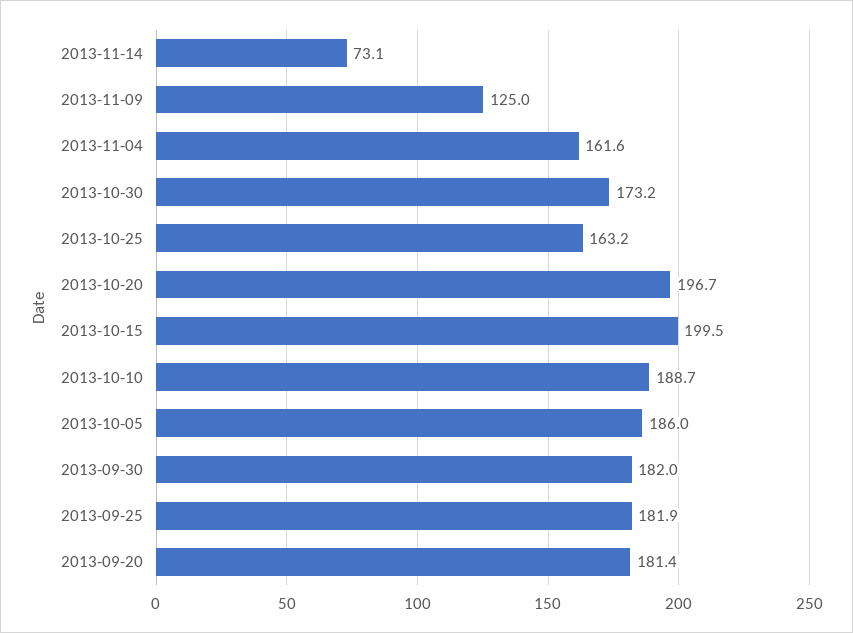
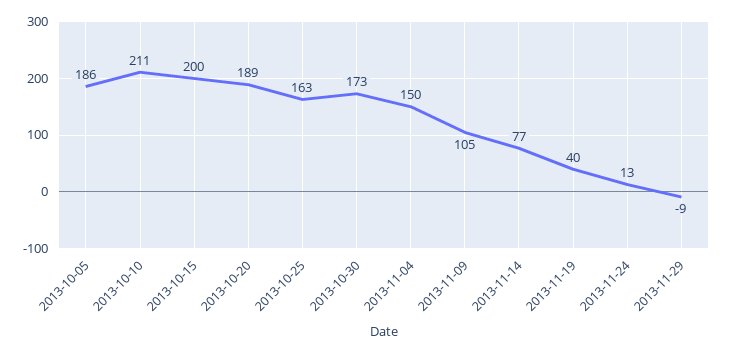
2013-11-14: 73.1 -> 77
2013-11-09: 125 -> 105
2013-11-04: 161.6 -> 150
2013-10-20: 196.7 -> 189
2013-10-10: 188.7 -> 211
2013-09-30: 182 -> none
2013-09-25: 181.9 -> none
2013-09-20: 181.4 -> none
2013-11-19: none -> 40
2013-11-24: none -> 13
2013-11-29: none -> -9

